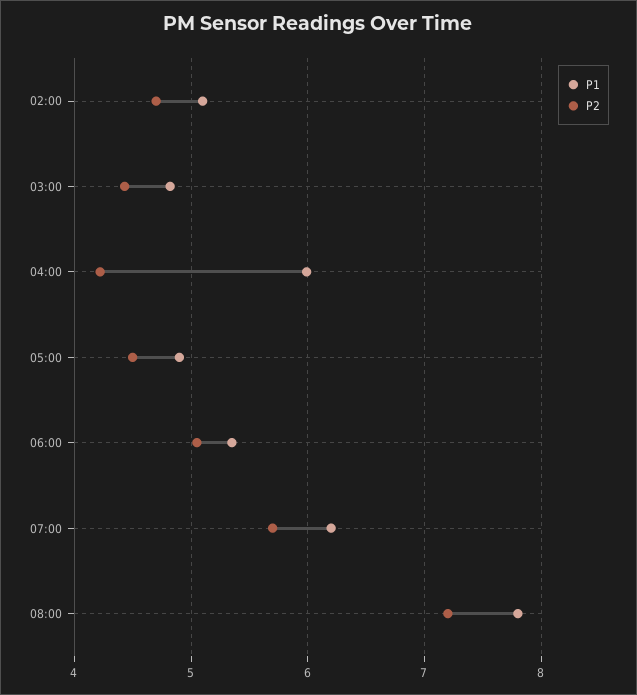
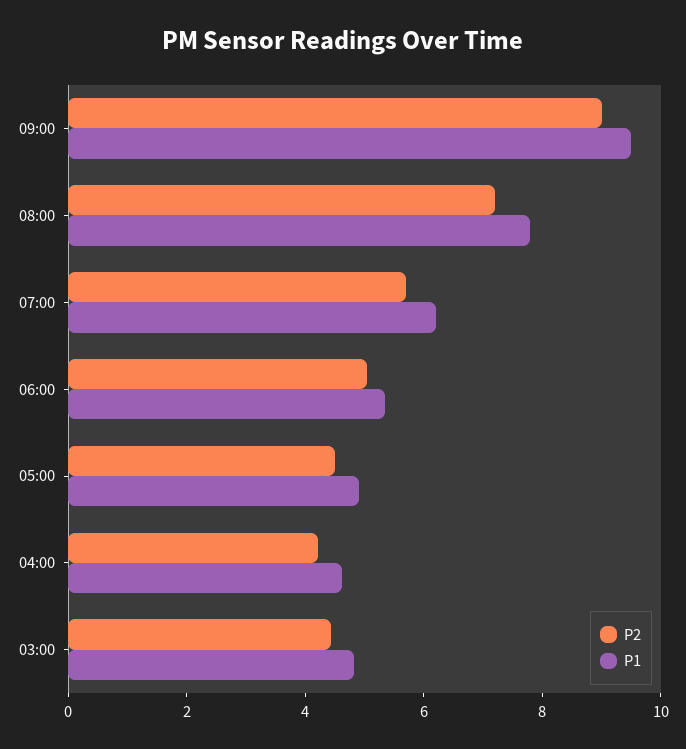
P1, 02:00: 5.1 -> none
P2, 02:00: 4.7 -> none
P1, 04:00: 6 -> 4.5
P2, 09:00: none -> 9
P1, 09:00: none -> 9.5

